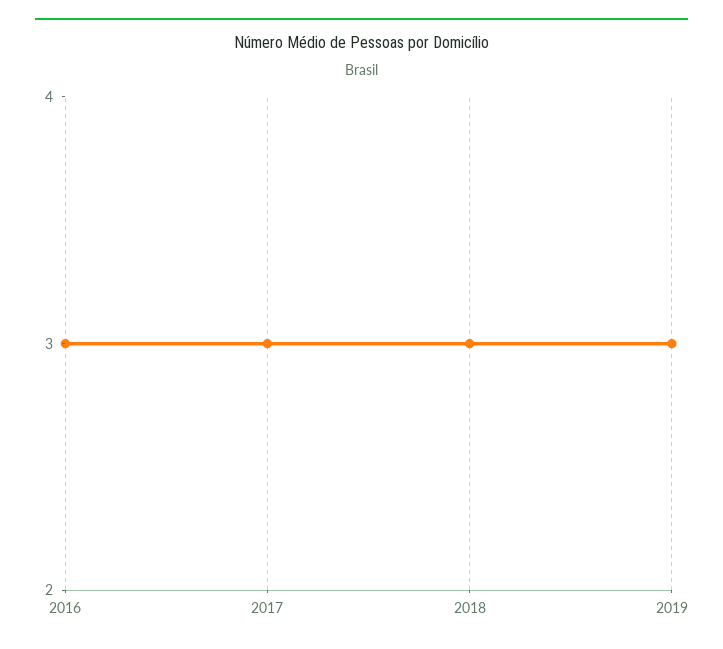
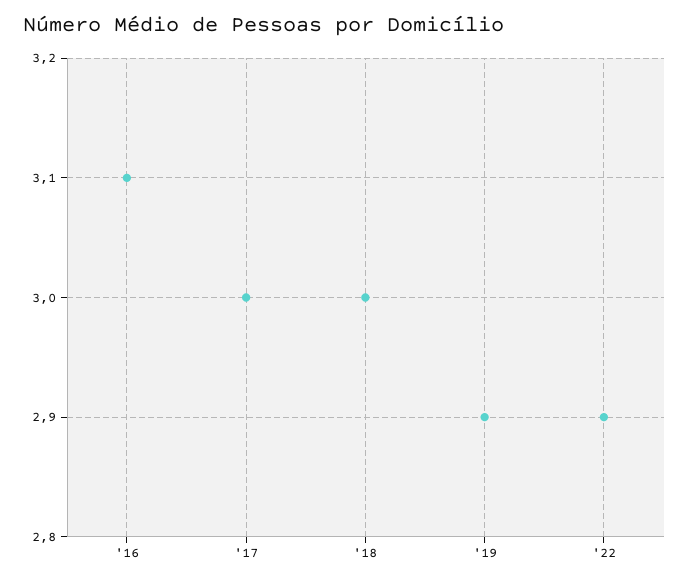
2016: 3 -> 3.1
2019: 3 -> 2.9
'22: none -> 2.9

